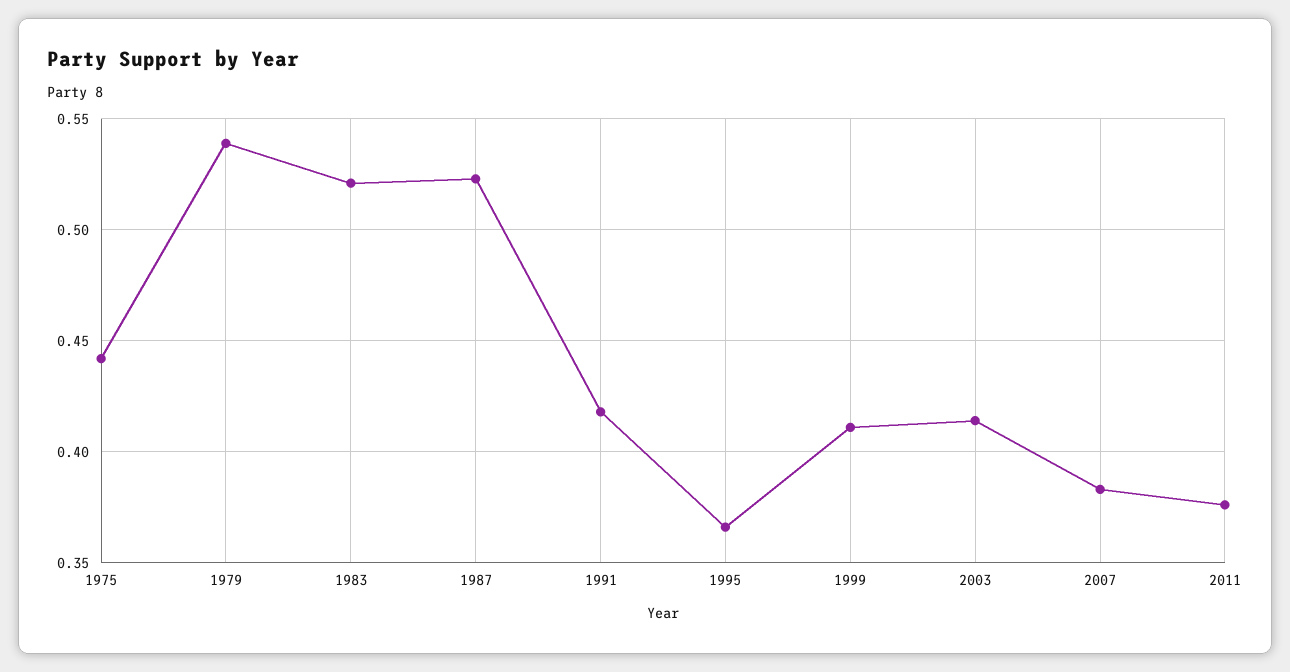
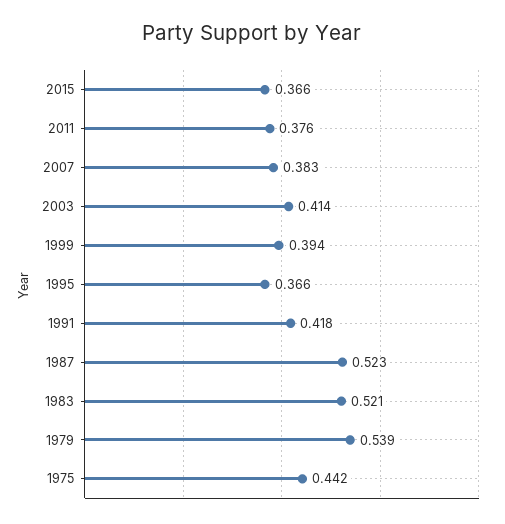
1999: 0.41 -> 0.394
2015: none -> 0.366

